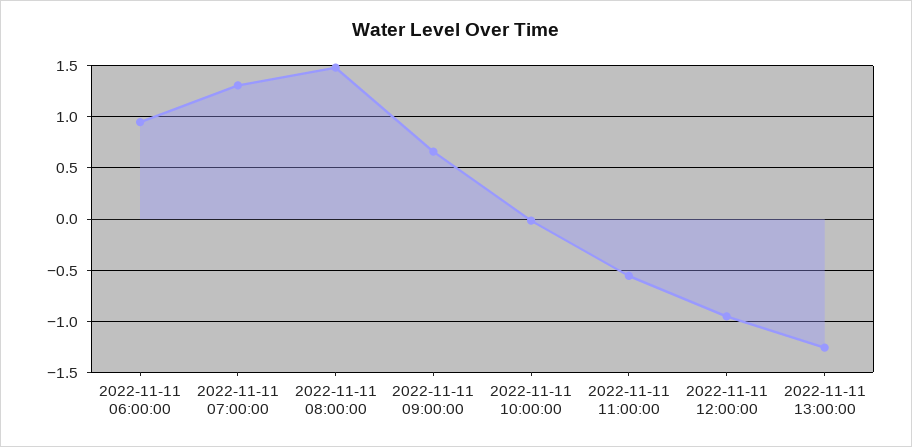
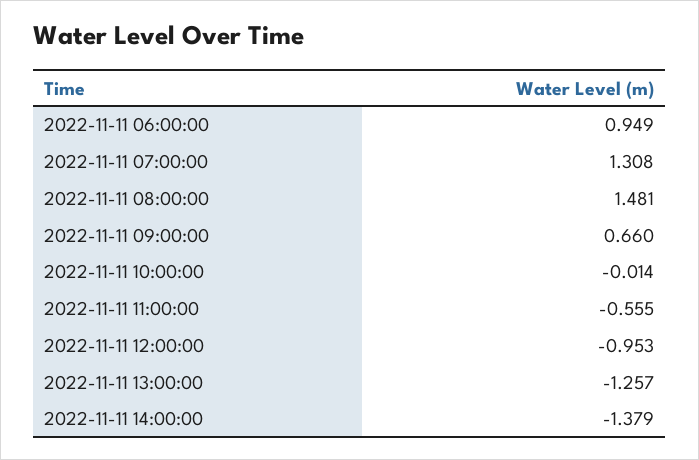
2022-11-11 14:00:00: none -> -1.379

